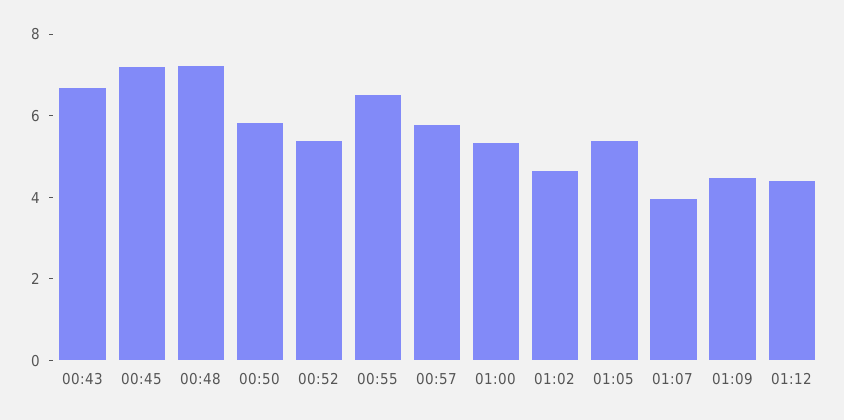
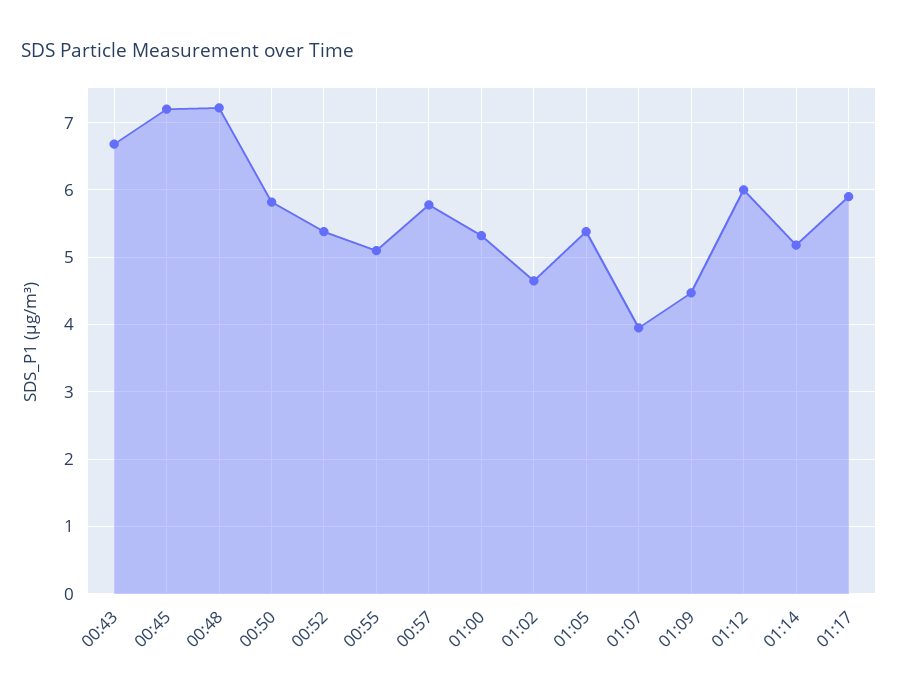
00:55: 6.5 -> 5.1
01:12: 4.5 -> 6
01:14: none -> 5.2
01:17: none -> 5.9

